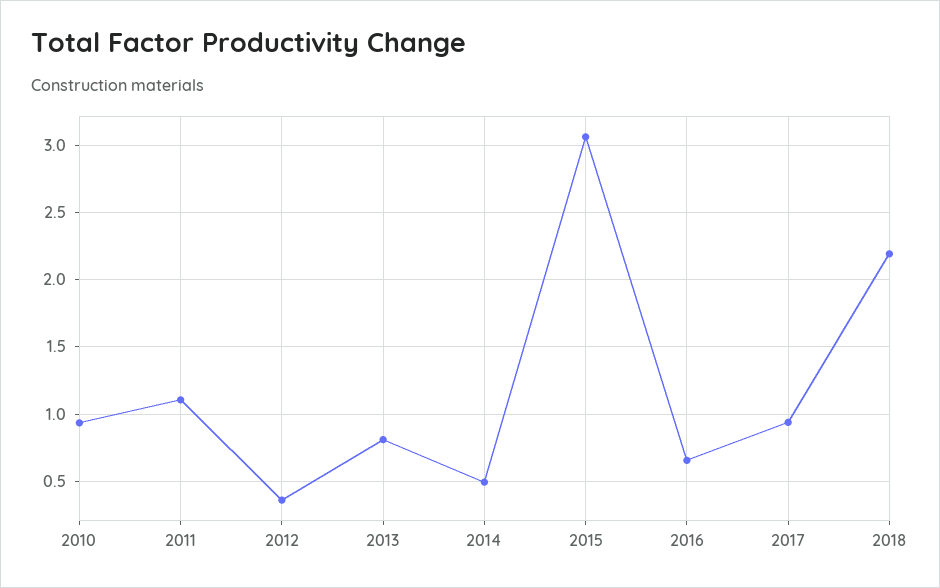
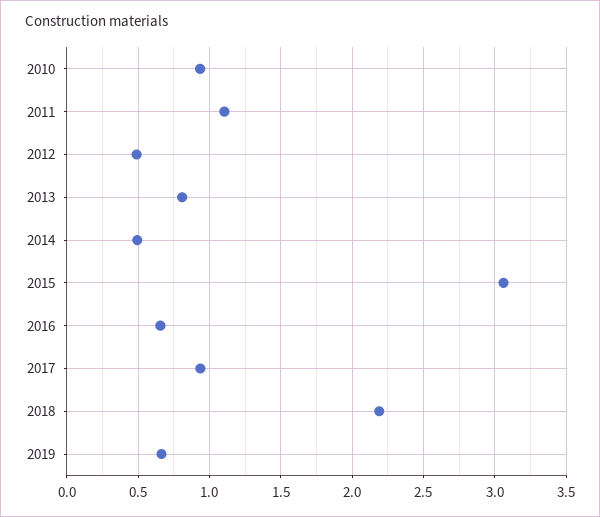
2012: 0.35 -> 0.5
2019: none -> 0.65

